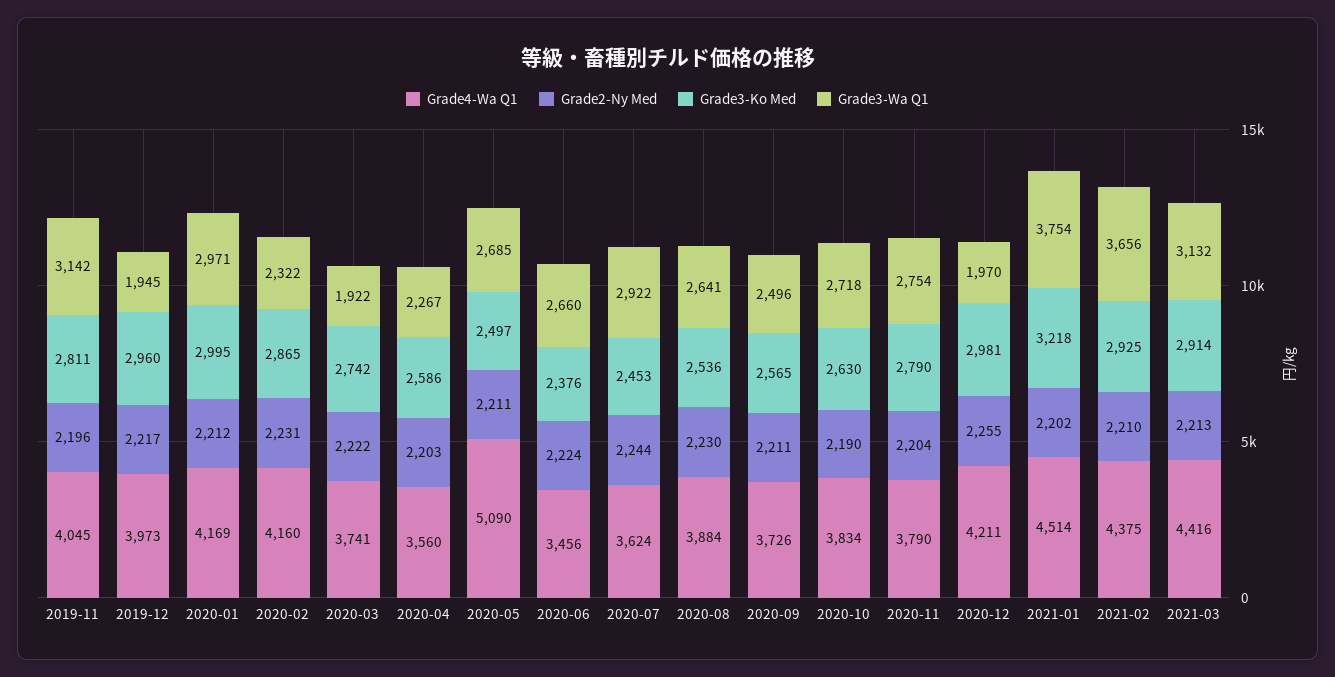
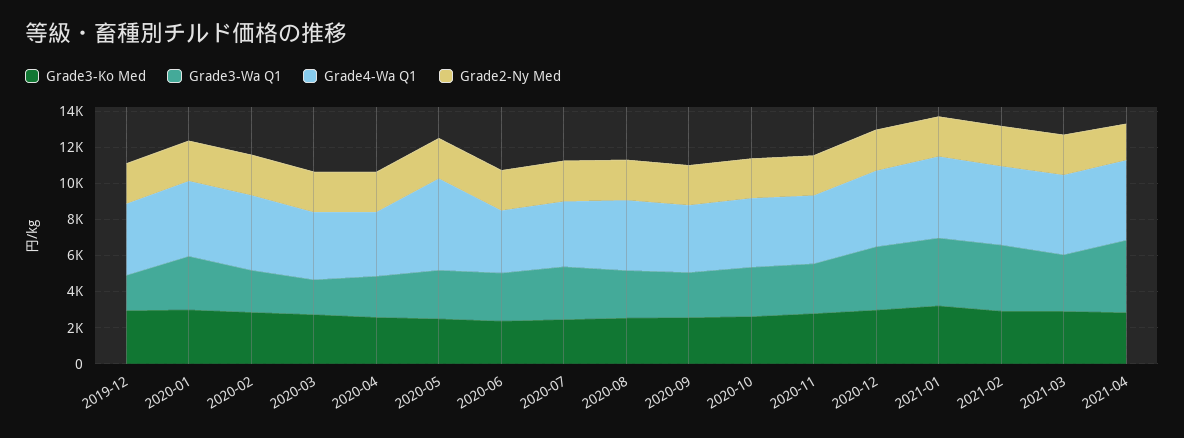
Grade4-Wa Q1, 2019-11: 4045 -> none
Grade2-Ny Med, 2019-11: 2196 -> none
Grade3-Ko Med, 2019-11: 2811 -> none
Grade3-Wa Q1, 2019-11: 3142 -> none
Grade3-Wa Q1, 2020-12: 1970 -> 3500
Grade3-Ko Med, 2021-04: none -> 3000
Grade3-Wa Q1, 2021-04: none -> 4000
Grade4-Wa Q1, 2021-04: none -> 4500
Grade2-Ny Med, 2021-04: none -> 2000

